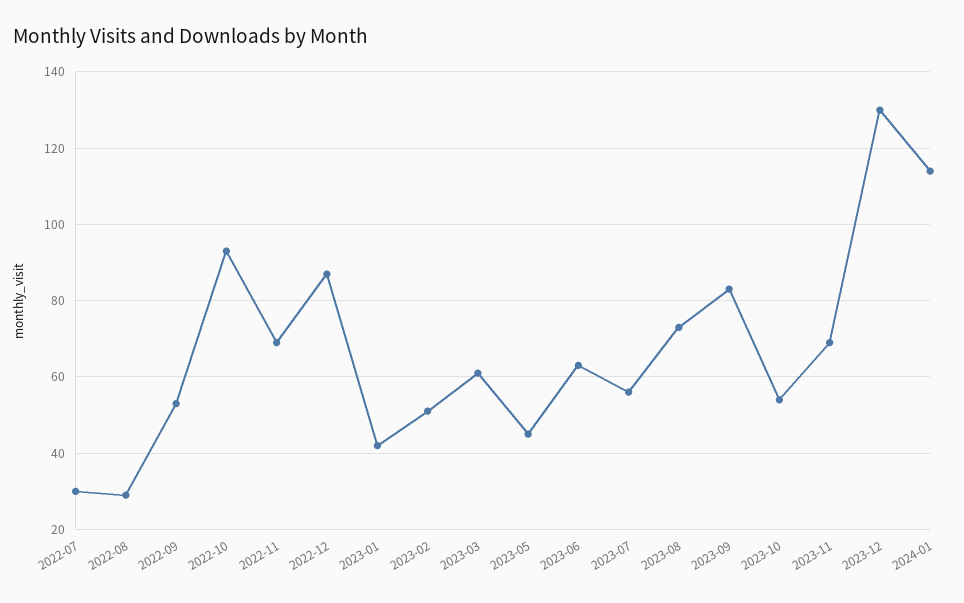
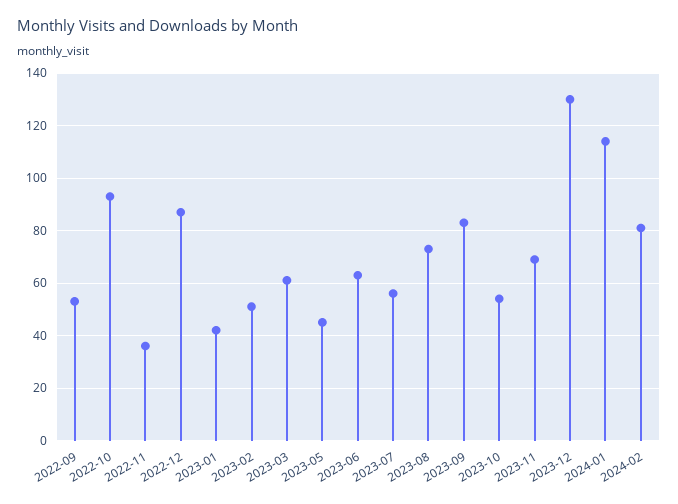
2022-07: 30 -> none
2022-08: 30 -> none
2022-11: 70 -> 35
2024-02: none -> 80

